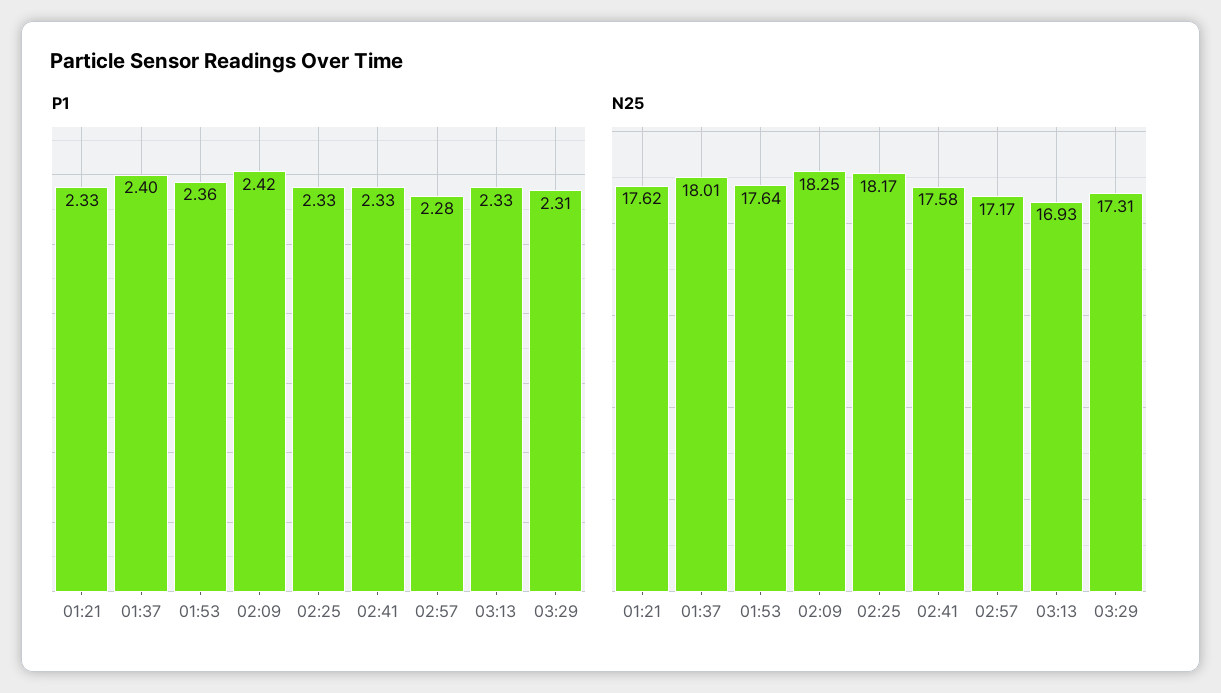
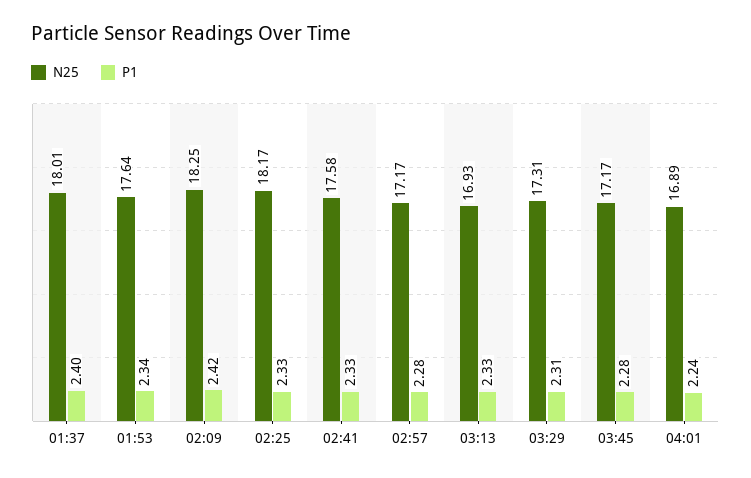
P1, 01:21: 2.33 -> none
P1, 01:53: 2.36 -> 2.34
N25, 01:21: 17.62 -> none
N25, 03:45: none -> 17.17
P1, 03:45: none -> 2.28
N25, 04:01: none -> 16.89
P1, 04:01: none -> 2.24

